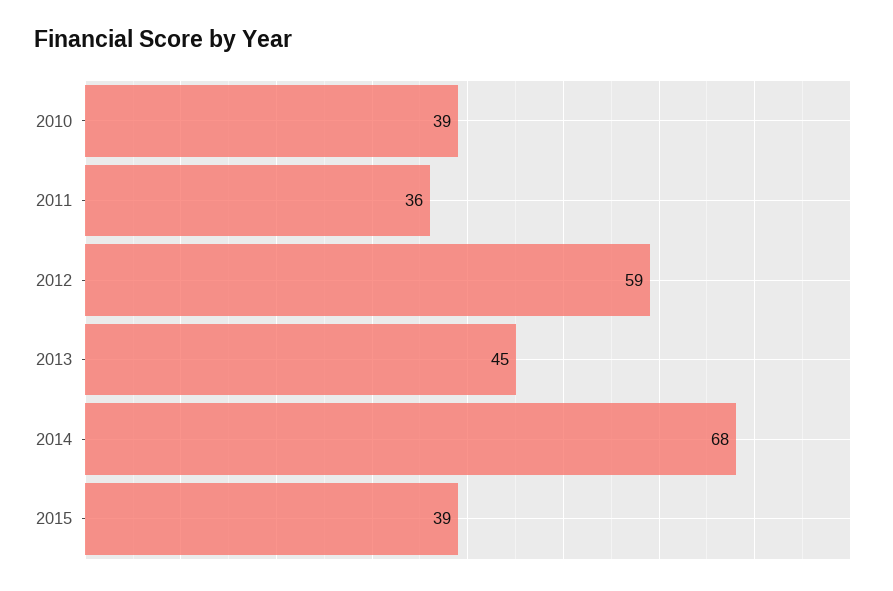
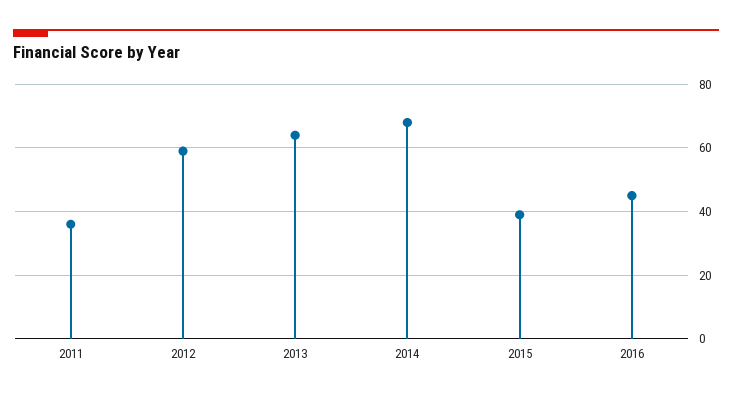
2010: 39 -> none
2013: 45 -> 65
2016: none -> 45

